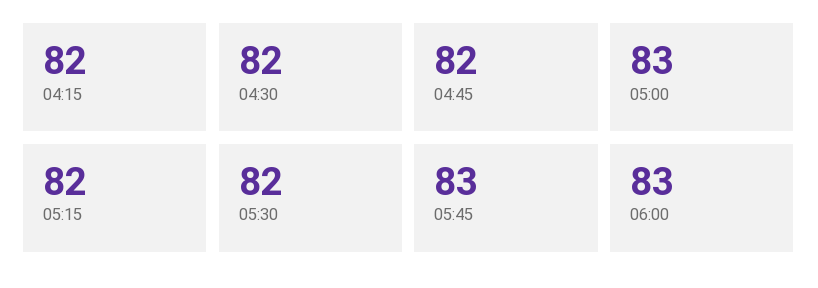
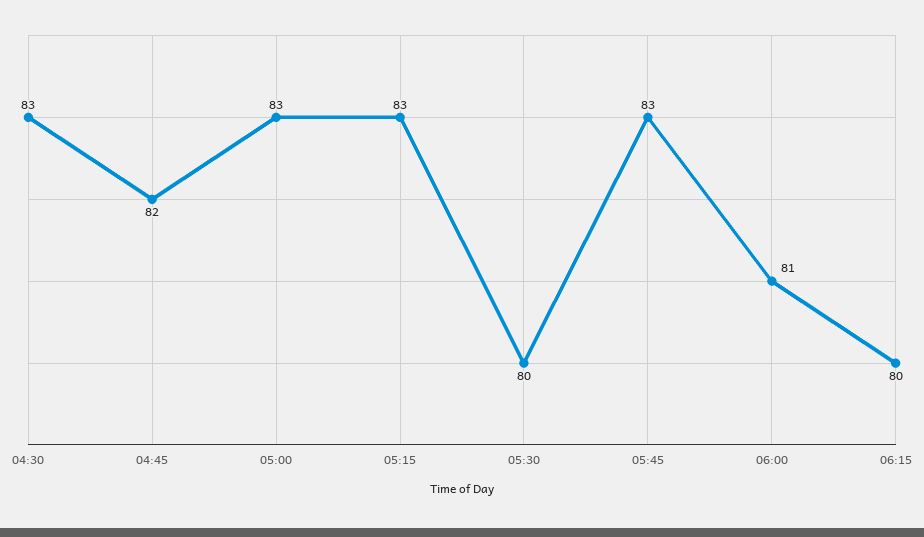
04:15: 82 -> none
04:30: 82 -> 83
05:15: 82 -> 83
05:30: 82 -> 80
06:00: 83 -> 81
06:15: none -> 80

